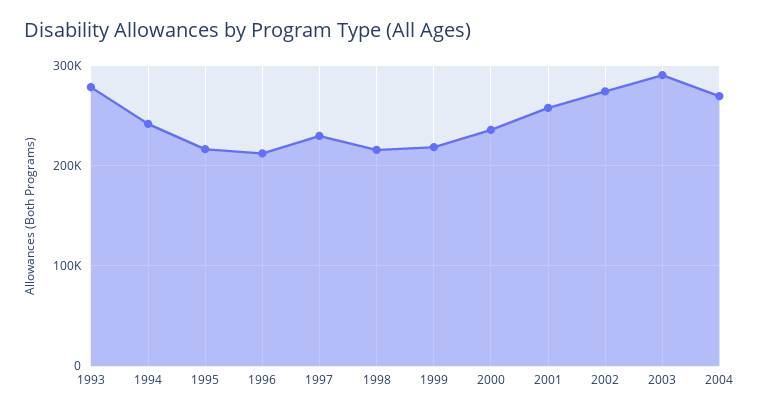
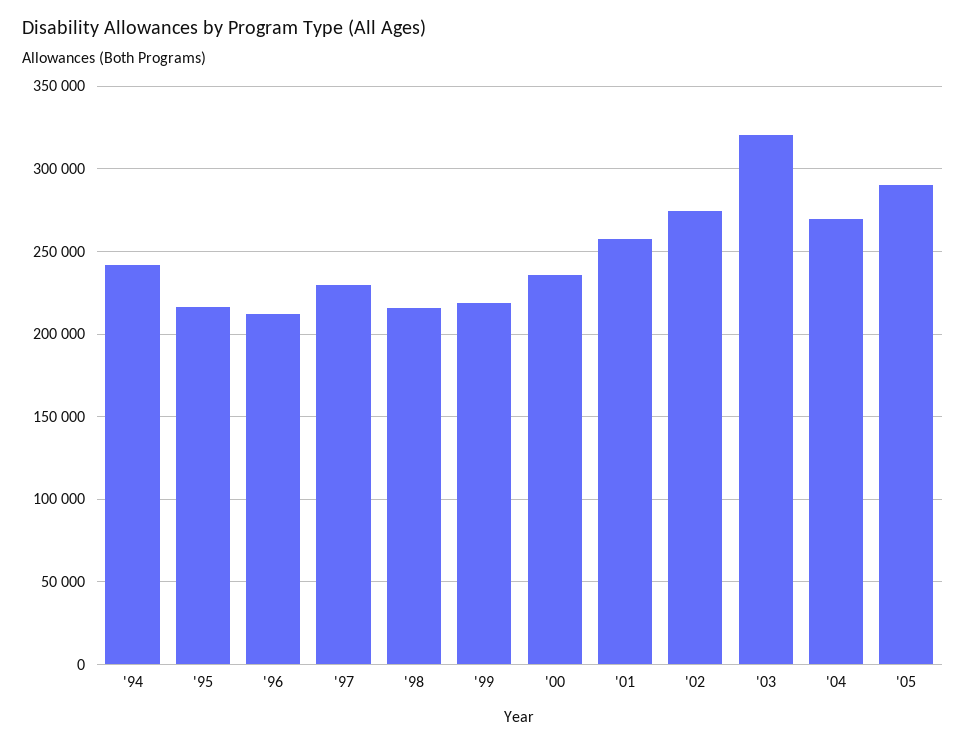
1993: 280000 -> none
2003: 290000 -> 320000
'05: none -> 290000

